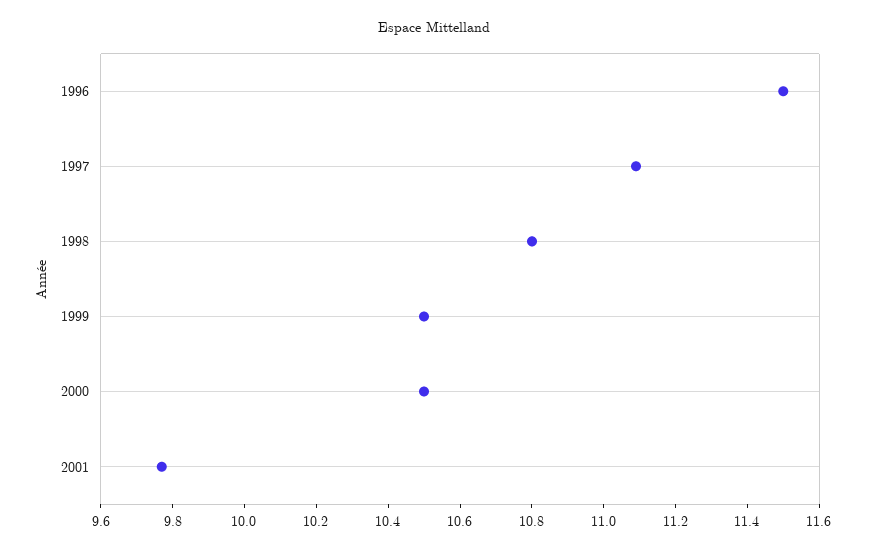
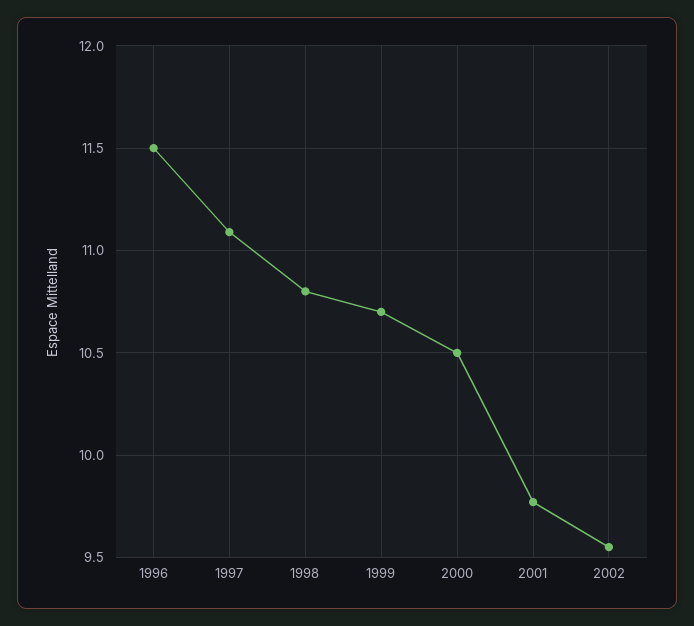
1999: 10.5 -> 10.7
2002: none -> 9.55

